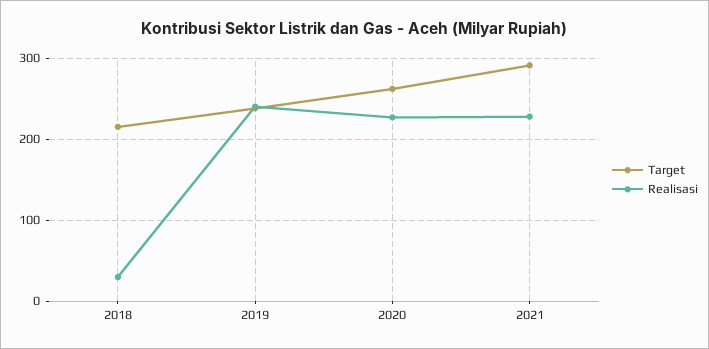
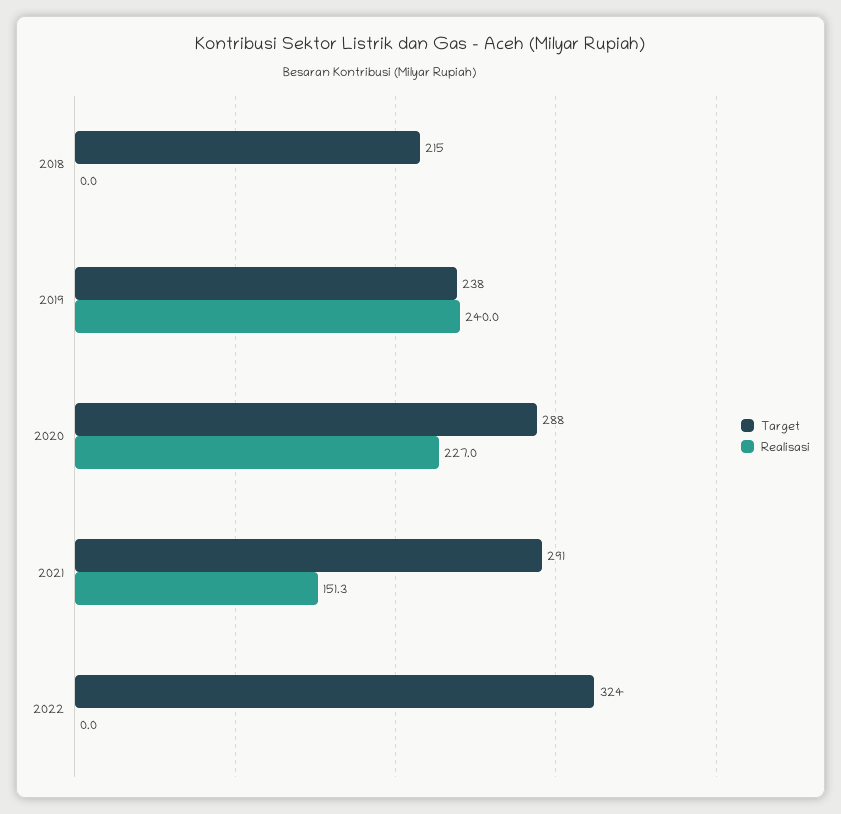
Realisasi, 2018: 30 -> 0
Target, 2020: 260 -> 288
Realisasi, 2021: 230 -> 151.3
Target, 2022: none -> 324
Realisasi, 2022: none -> 0

